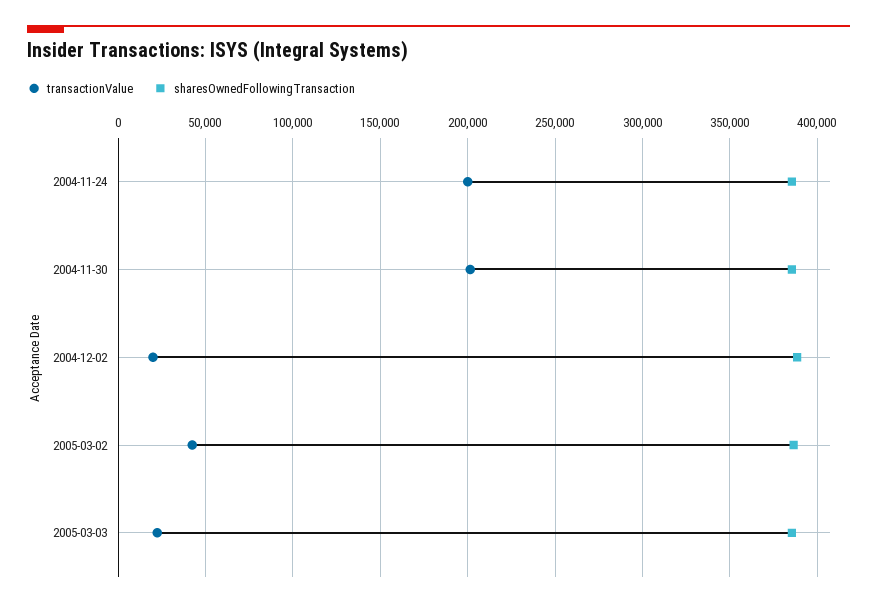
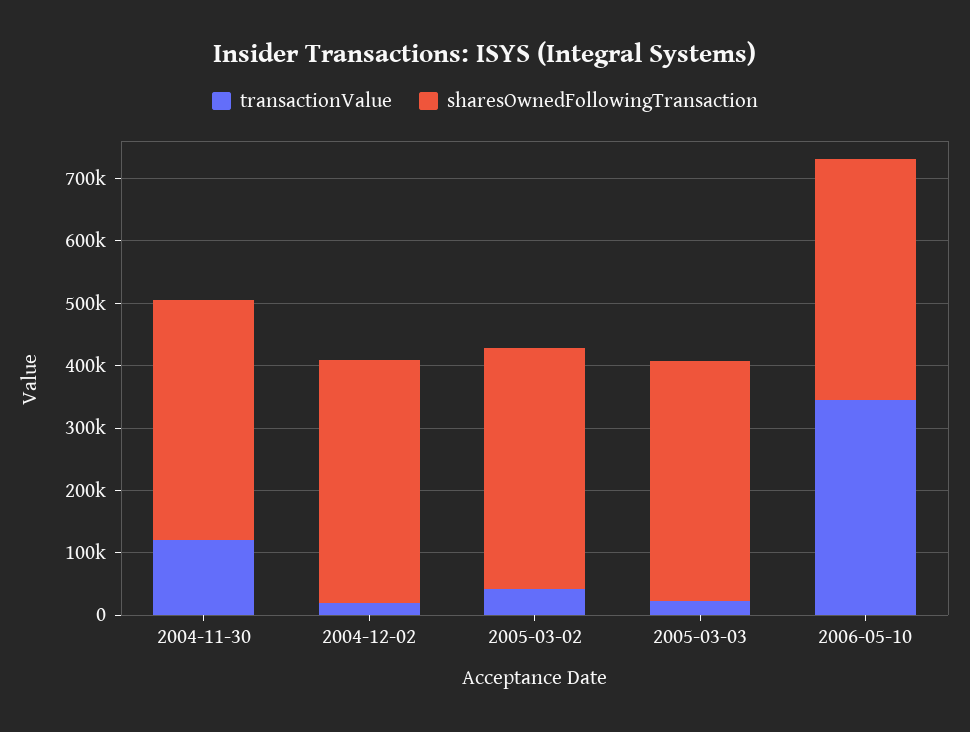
transactionValue, 2004-11-24: 200000 -> none
sharesOwnedFollowingTransaction, 2004-11-24: 385000 -> none
transactionValue, 2004-11-30: 200000 -> 120000
transactionValue, 2006-05-10: none -> 340000
sharesOwnedFollowingTransaction, 2006-05-10: none -> 380000

